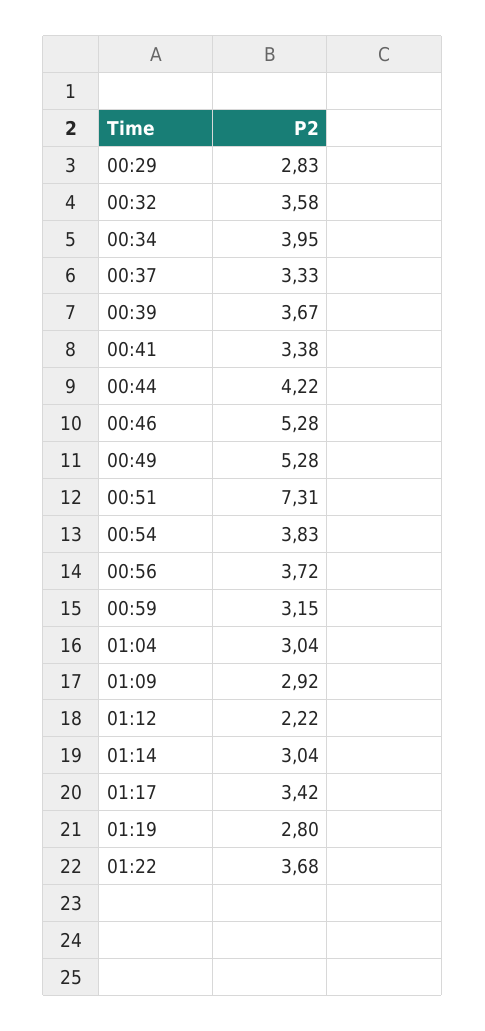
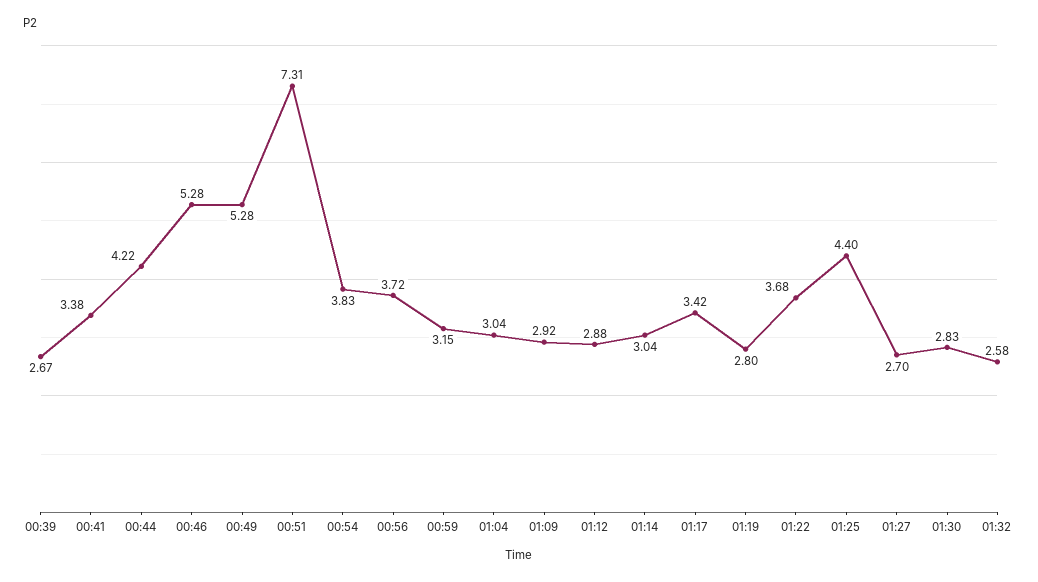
00:29: 2.83 -> none
00:32: 3.58 -> none
00:34: 3.95 -> none
00:37: 3.33 -> none
00:39: 3.67 -> 2.67
01:12: 2.22 -> 2.88
01:25: none -> 4.4
01:27: none -> 2.7
01:30: none -> 2.83
01:32: none -> 2.58

